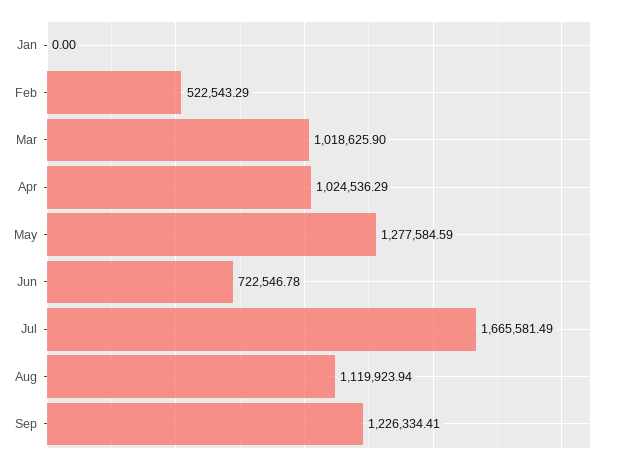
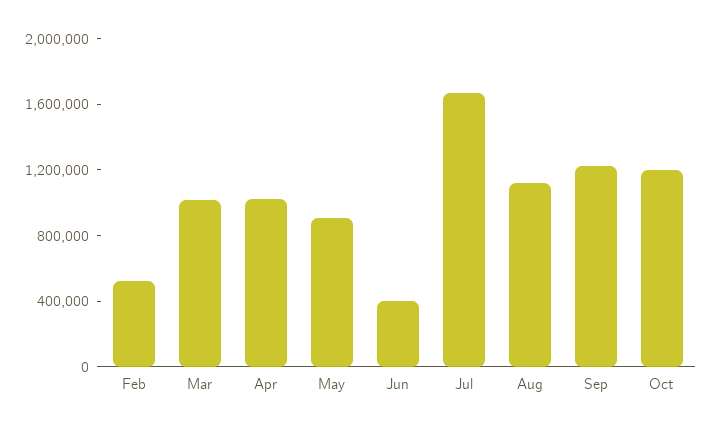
Jan: 0 -> none
May: 1277584.59 -> 900000
Jun: 722546.78 -> 400000
Oct: none -> 1200000

